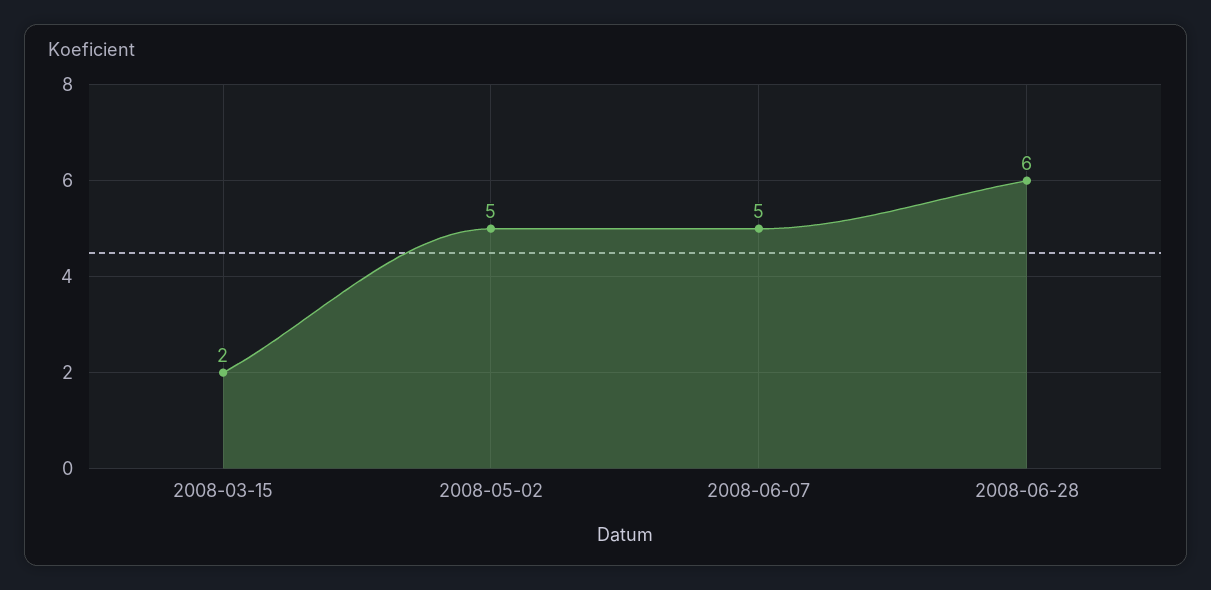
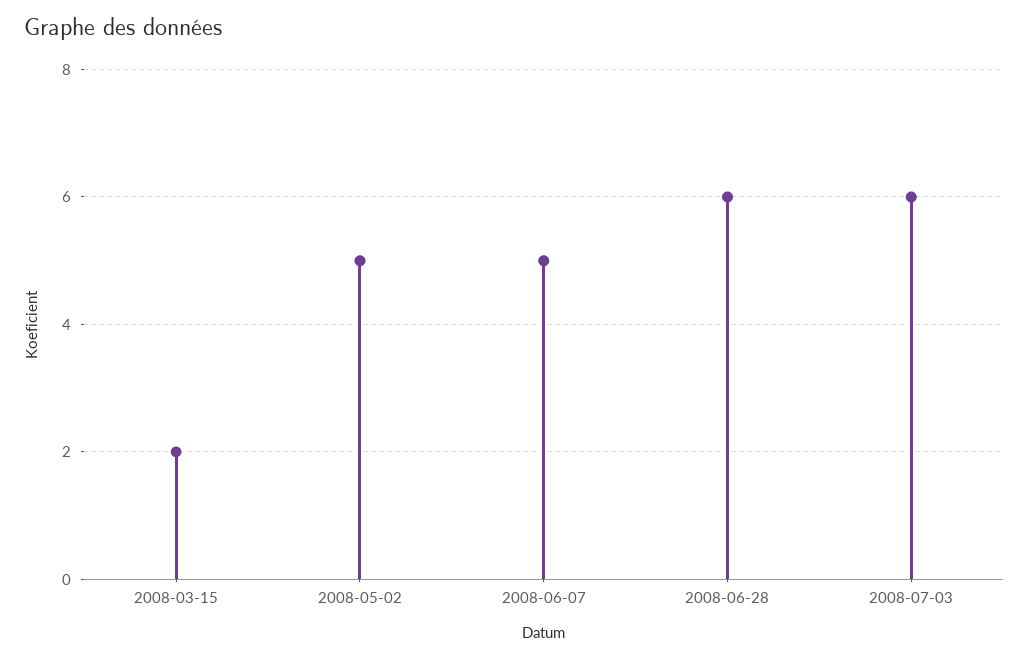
2008-07-03: none -> 6

